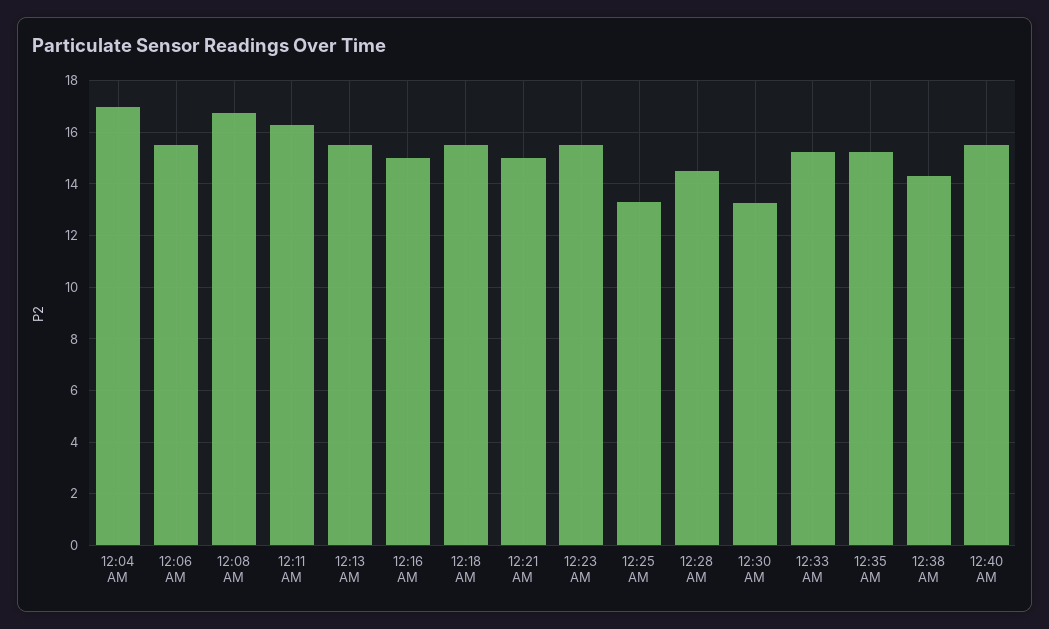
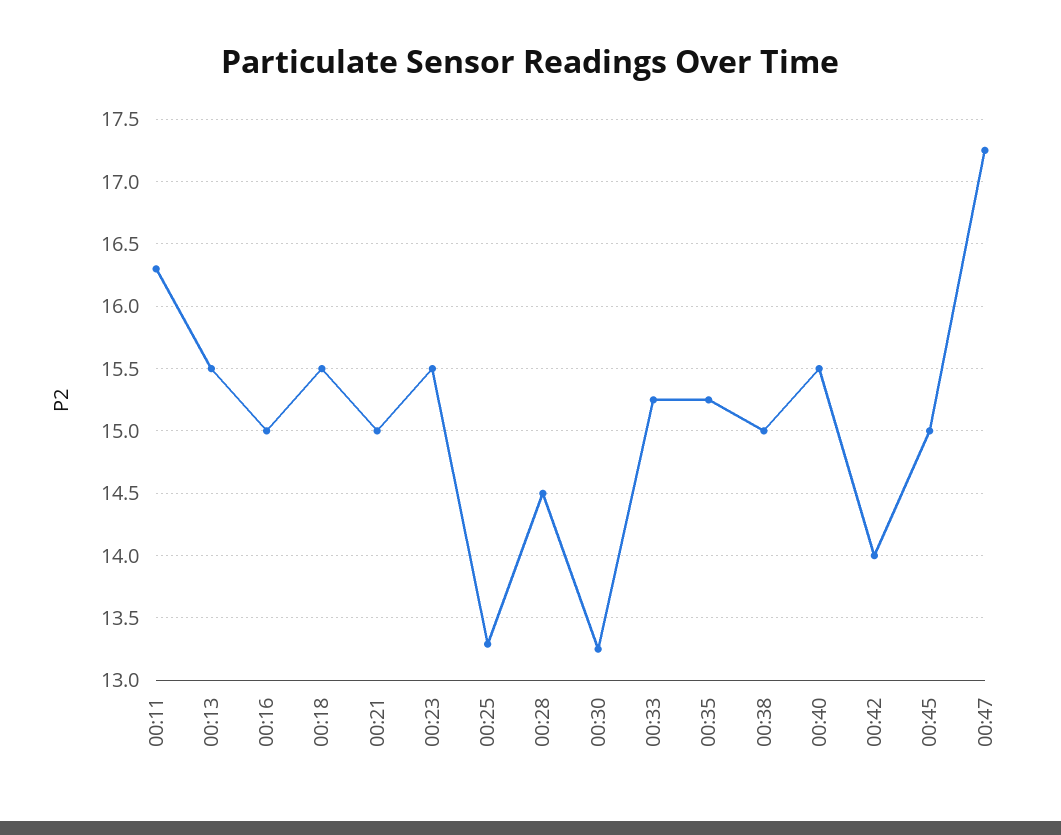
12:04 AM: 17 -> none
12:06 AM: 15.5 -> none
12:08 AM: 16.75 -> none
12:38 AM: 14.25 -> 15
00:42: none -> 14
00:45: none -> 15
00:47: none -> 17.25

